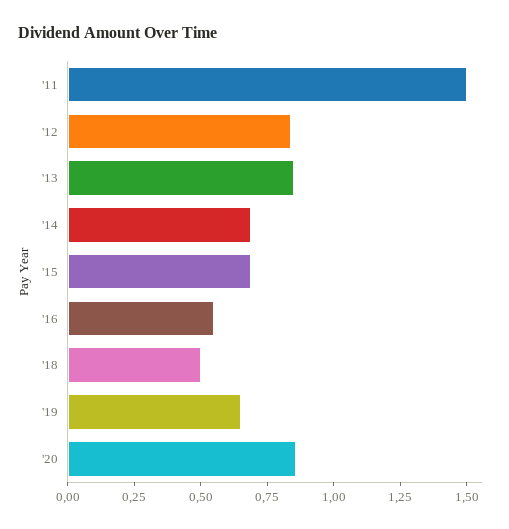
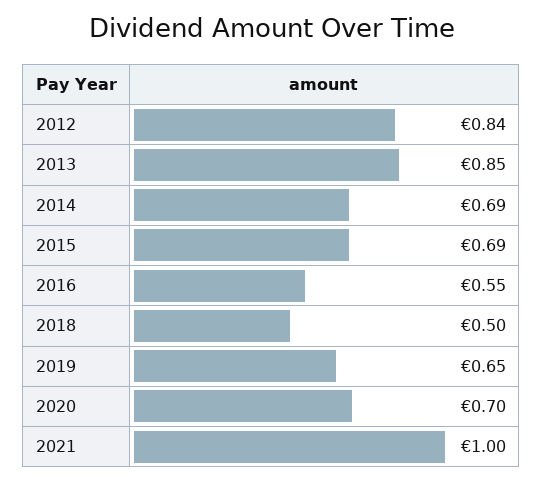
'11: 1.5 -> none
'20: 0.85 -> 0.7
2021: none -> 1

